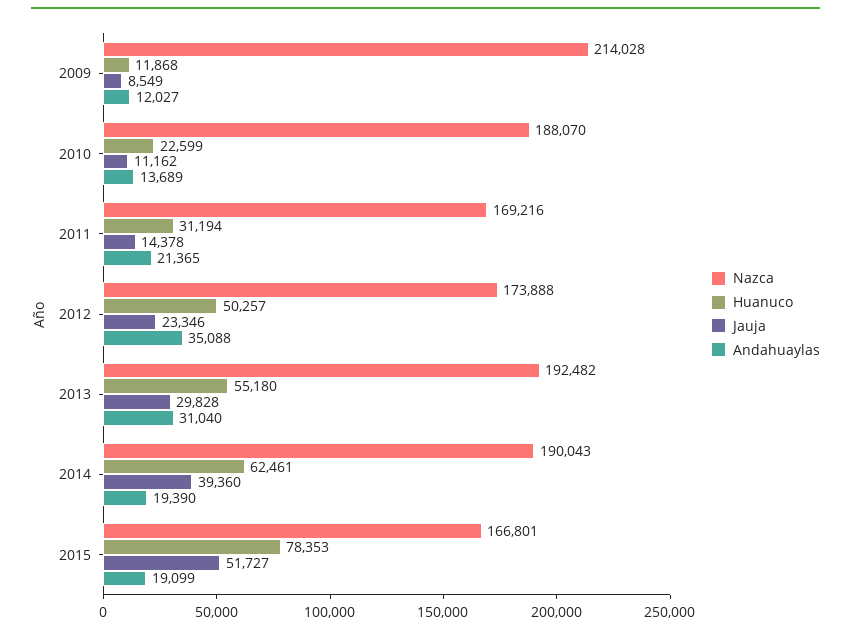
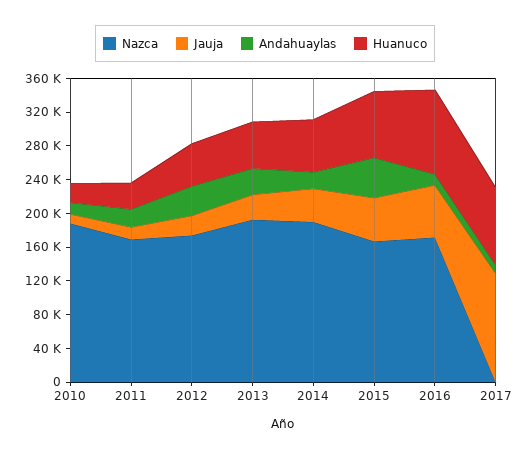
Nazca, 2009: 214028 -> none
Huanuco, 2009: 11868 -> none
Jauja, 2009: 8549 -> none
Andahuaylas, 2009: 12027 -> none
Andahuaylas, 2015: 19099 -> 50000
Nazca, 2016: none -> 170000
Jauja, 2016: none -> 60000
Andahuaylas, 2016: none -> 10000
Huanuco, 2016: none -> 100000
Nazca, 2017: none -> 0
Jauja, 2017: none -> 130000
Andahuaylas, 2017: none -> 10000
Huanuco, 2017: none -> 90000

